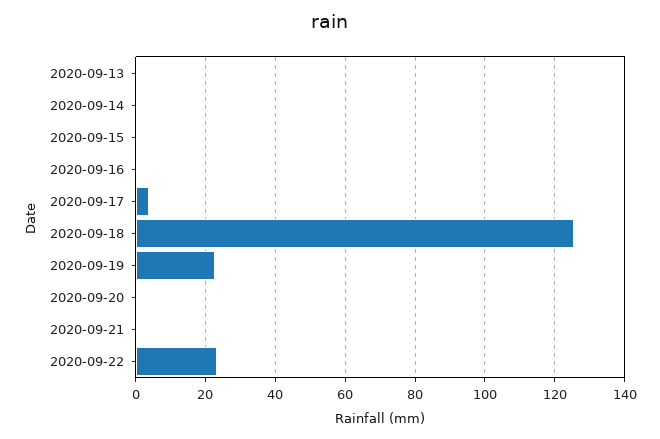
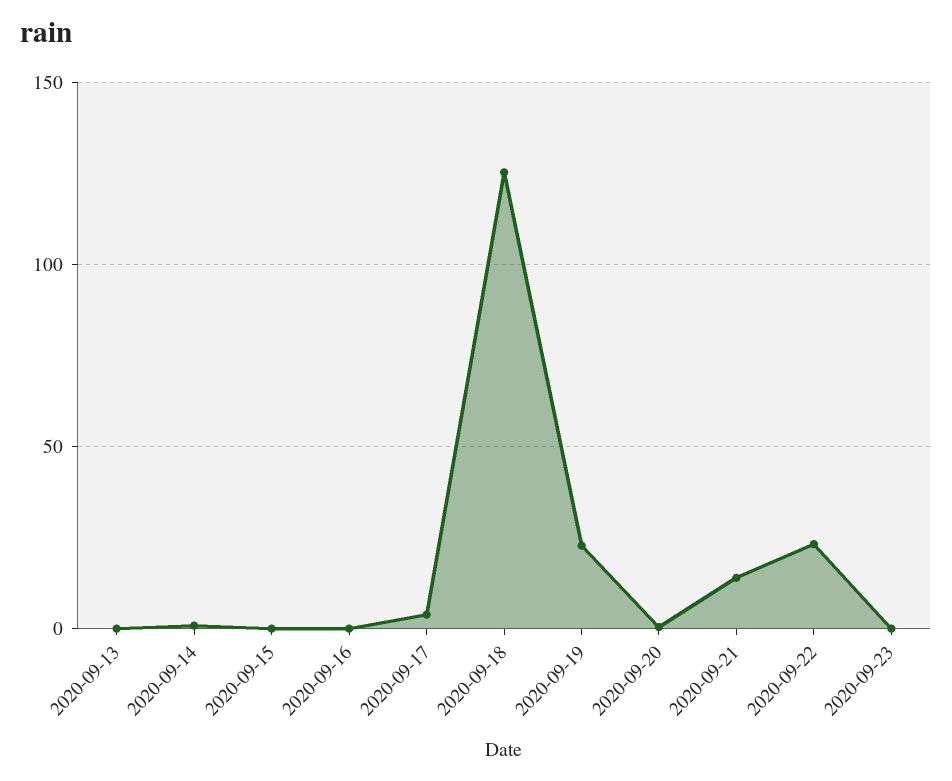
2020-09-21: 0 -> 15
2020-09-23: none -> 0

